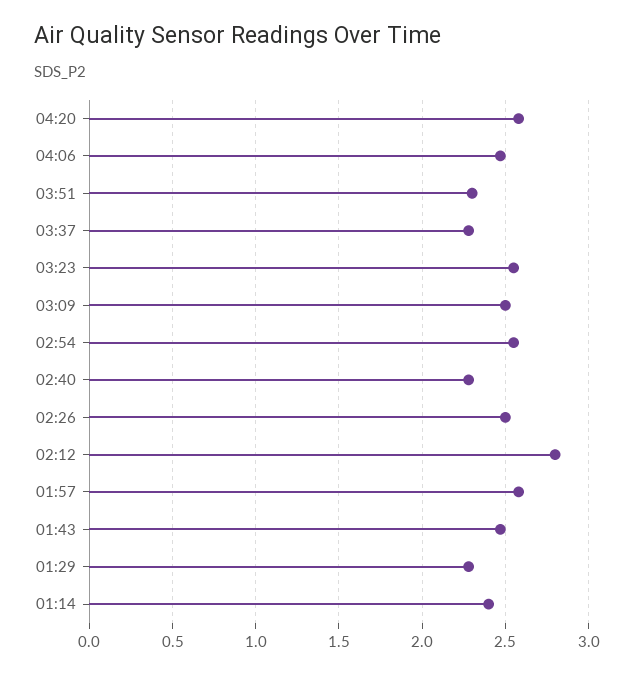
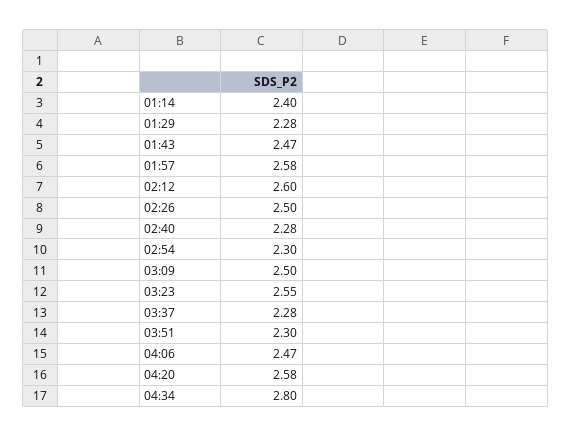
02:54: 2.55 -> 2.3
02:12: 2.8 -> 2.6
04:34: none -> 2.8

